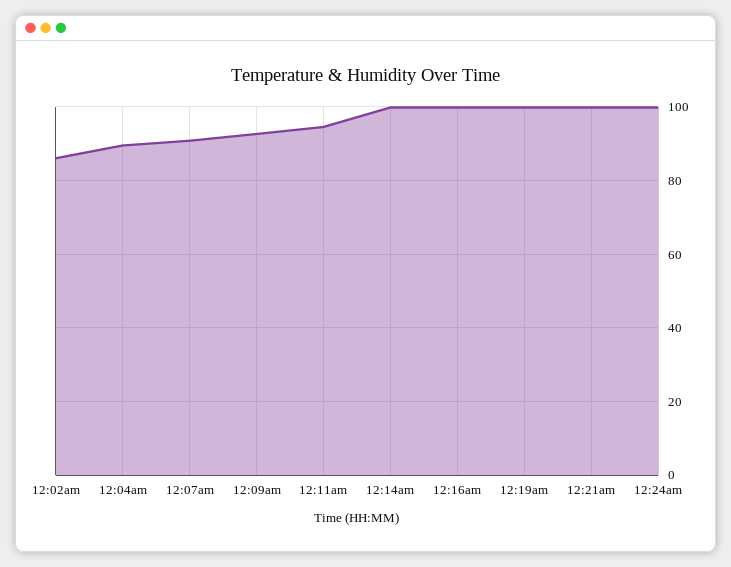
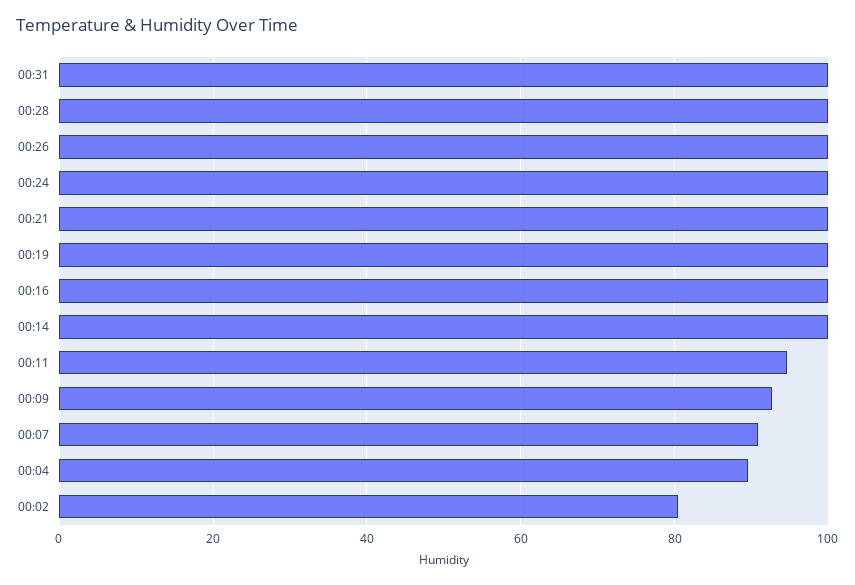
12:02am: 86 -> 80
00:31: none -> 100
00:28: none -> 100
00:26: none -> 100

